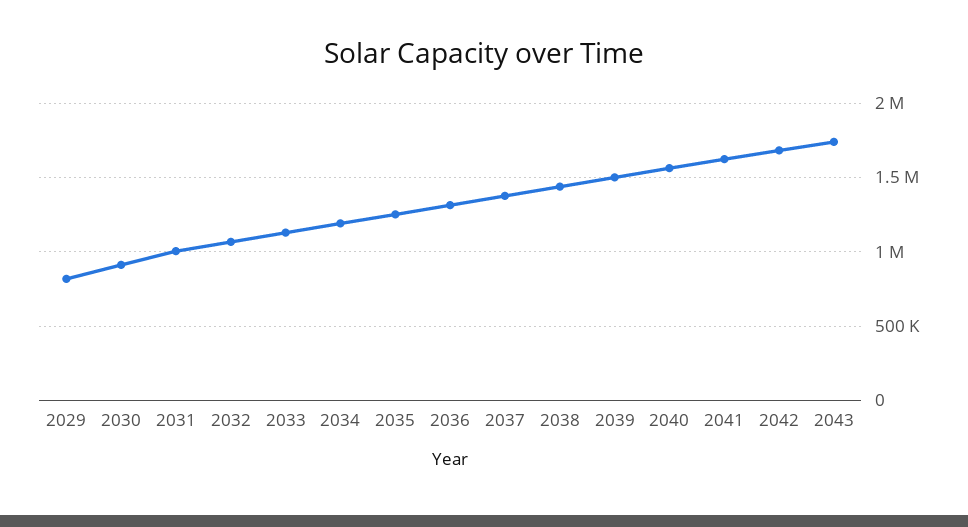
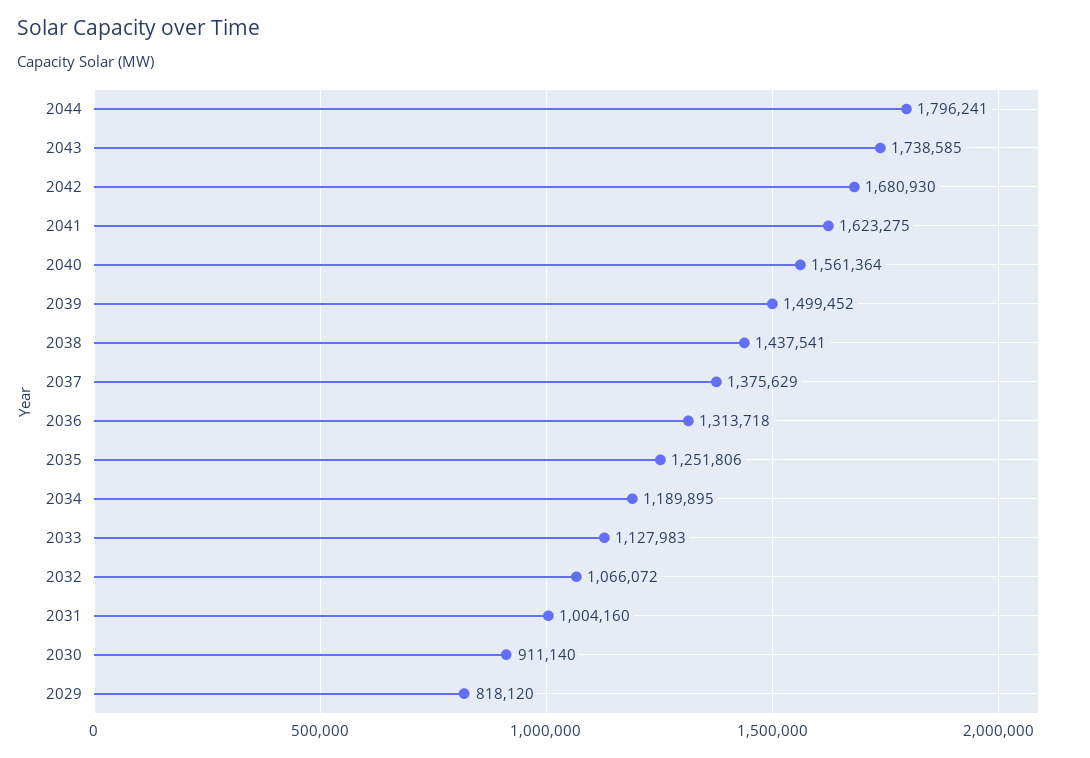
2044: none -> 1796241

